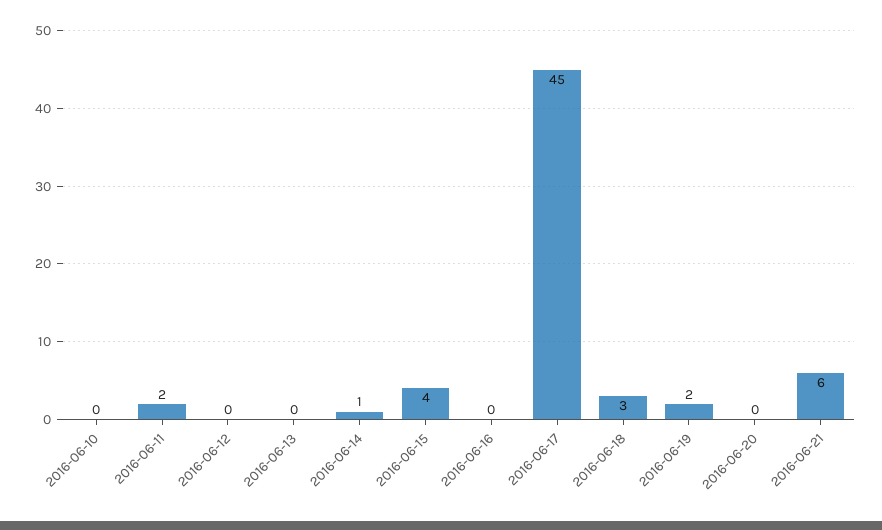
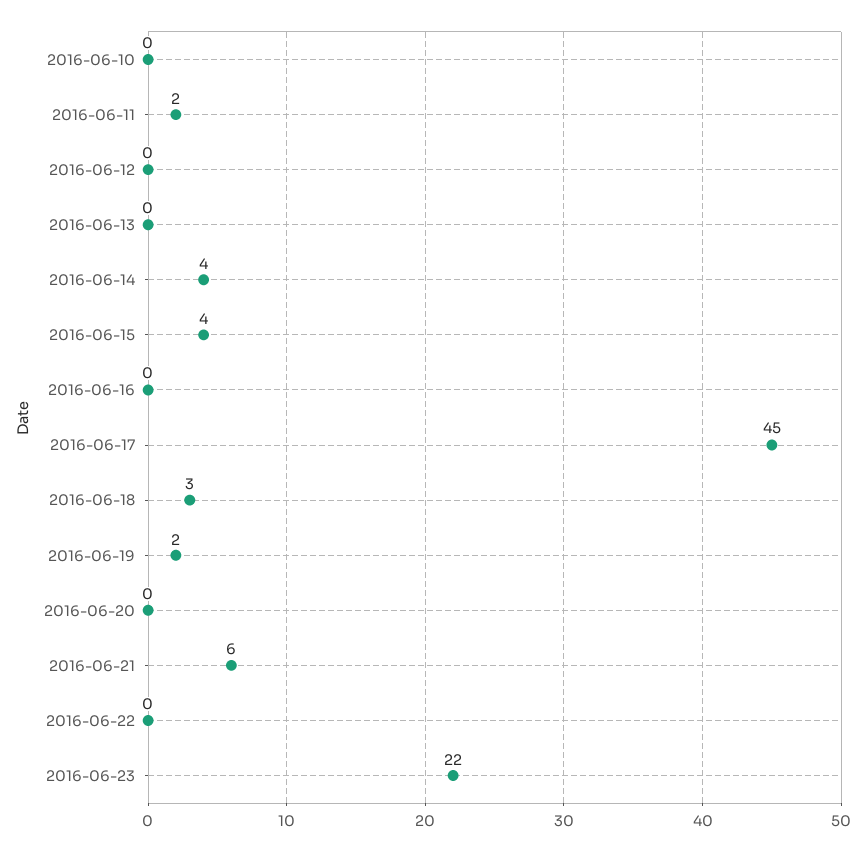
2016-06-14: 1 -> 4
2016-06-22: none -> 0
2016-06-23: none -> 22

